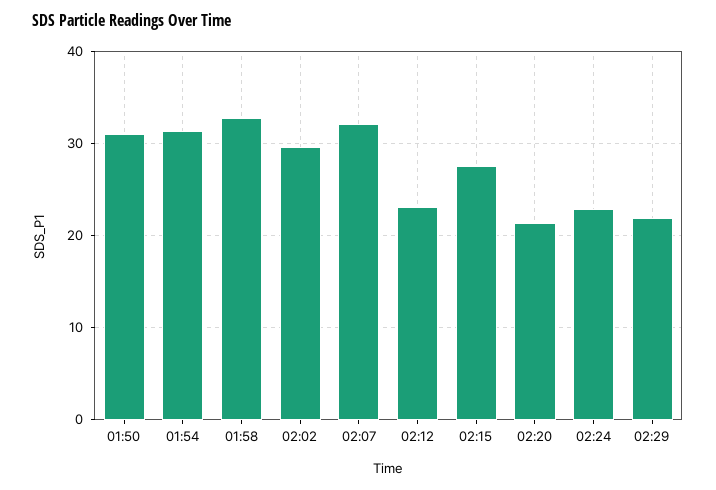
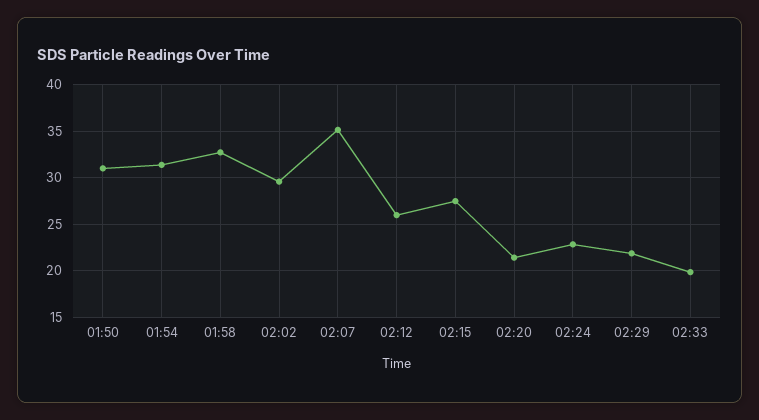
02:07: 32 -> 35
02:12: 23 -> 26
02:33: none -> 20

